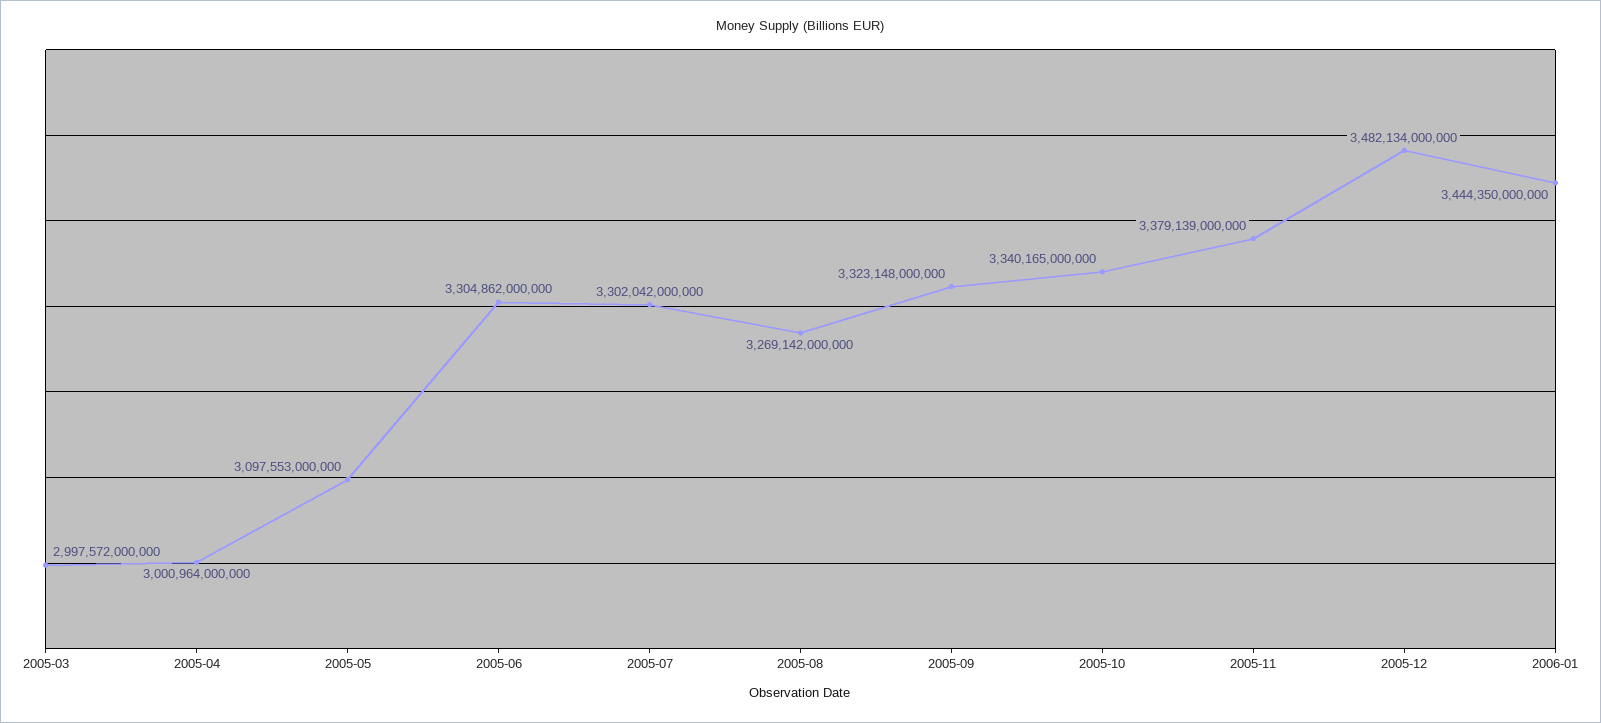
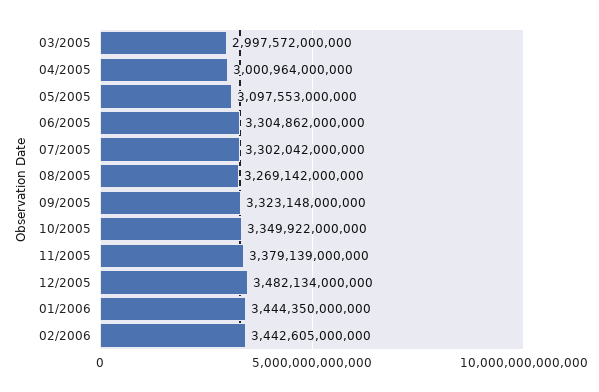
2005-10: 3340165000000 -> 3349922000000
02/2006: none -> 3442605000000

